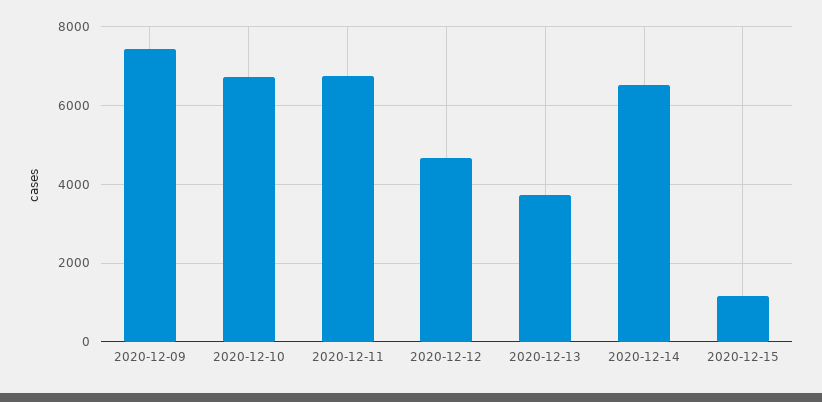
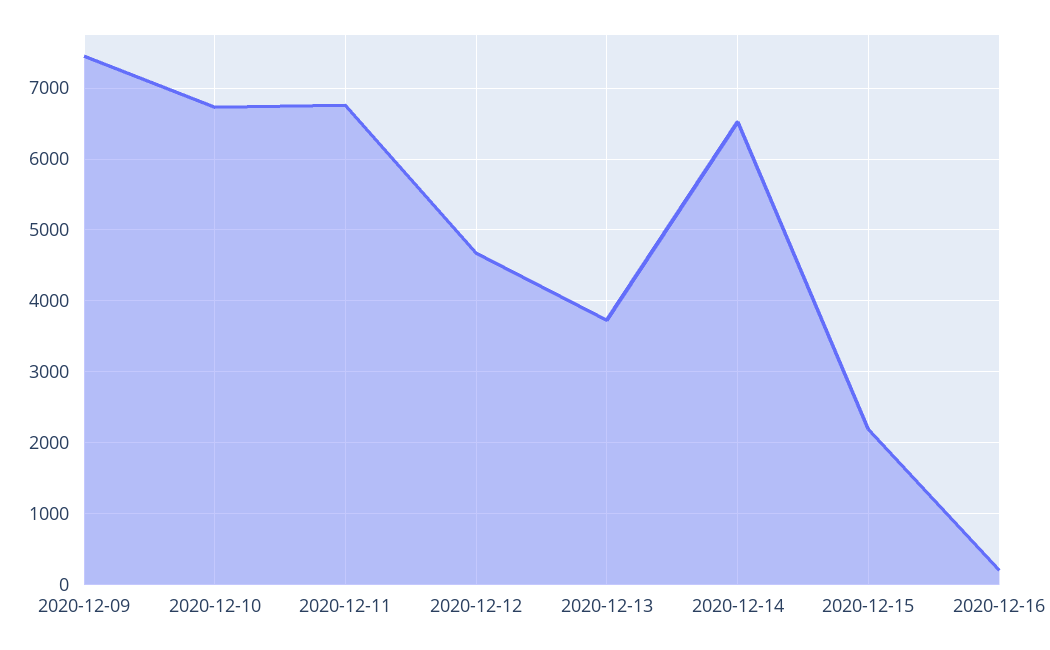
2020-12-15: 1200 -> 2200
2020-12-16: none -> 200

